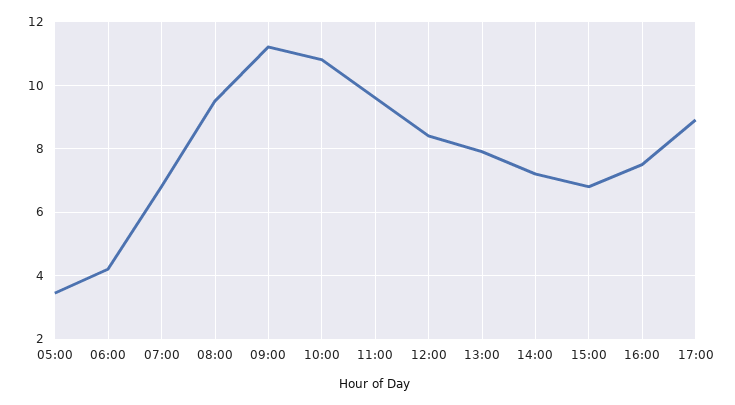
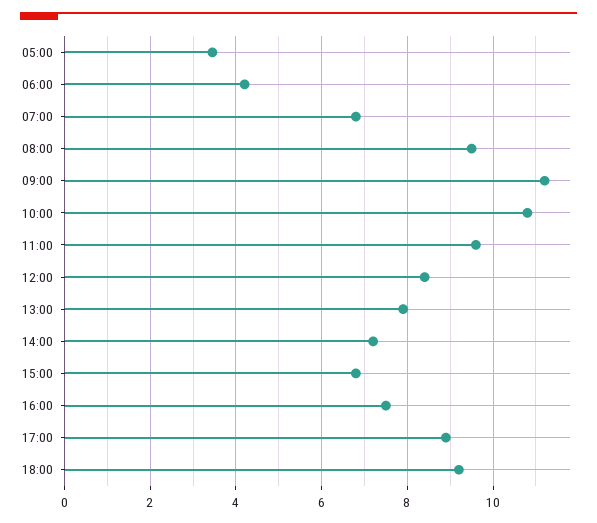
18:00: none -> 9.2

